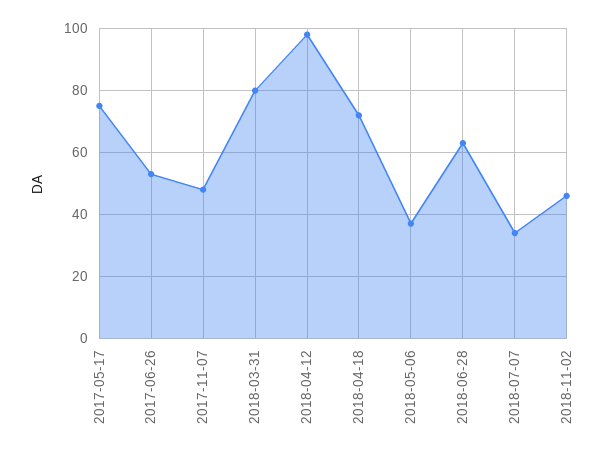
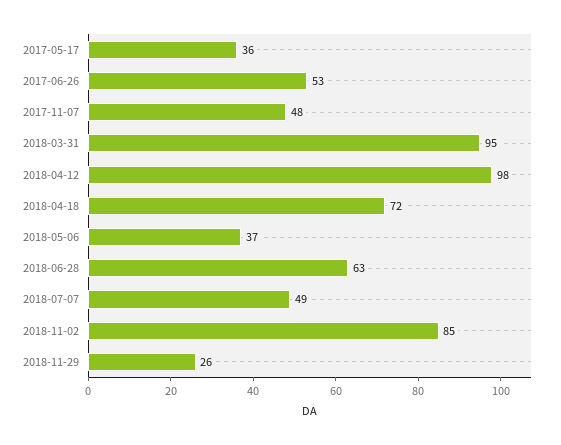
2017-05-17: 75 -> 36
2018-03-31: 80 -> 95
2018-07-07: 35 -> 49
2018-11-02: 45 -> 85
2018-11-29: none -> 26

